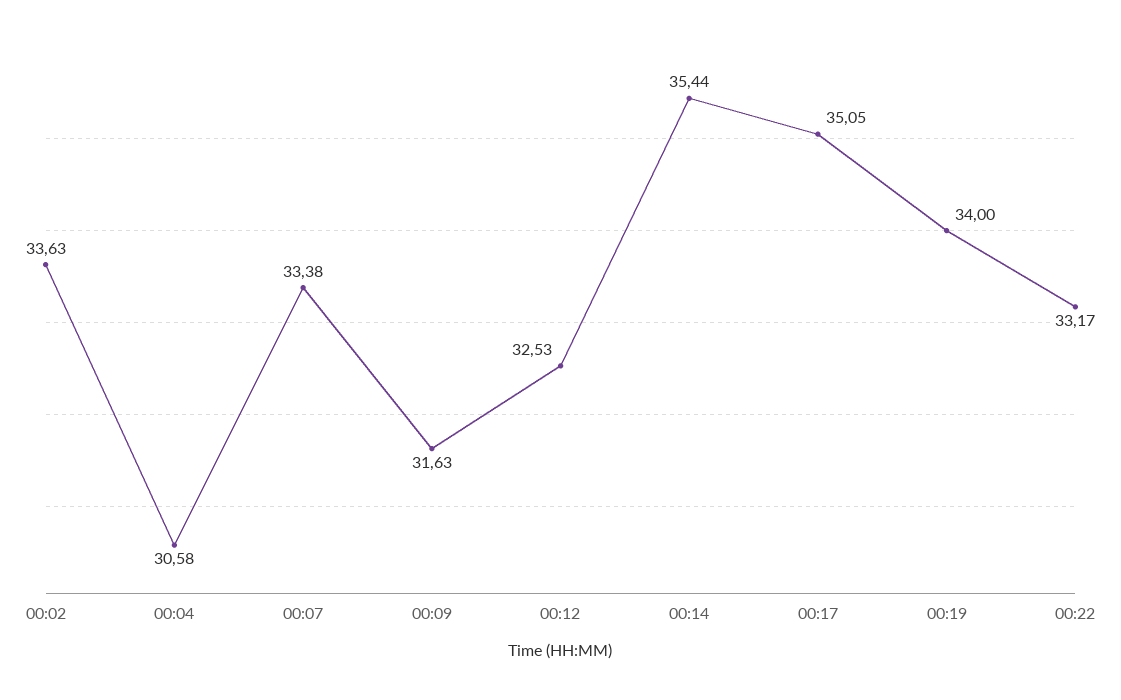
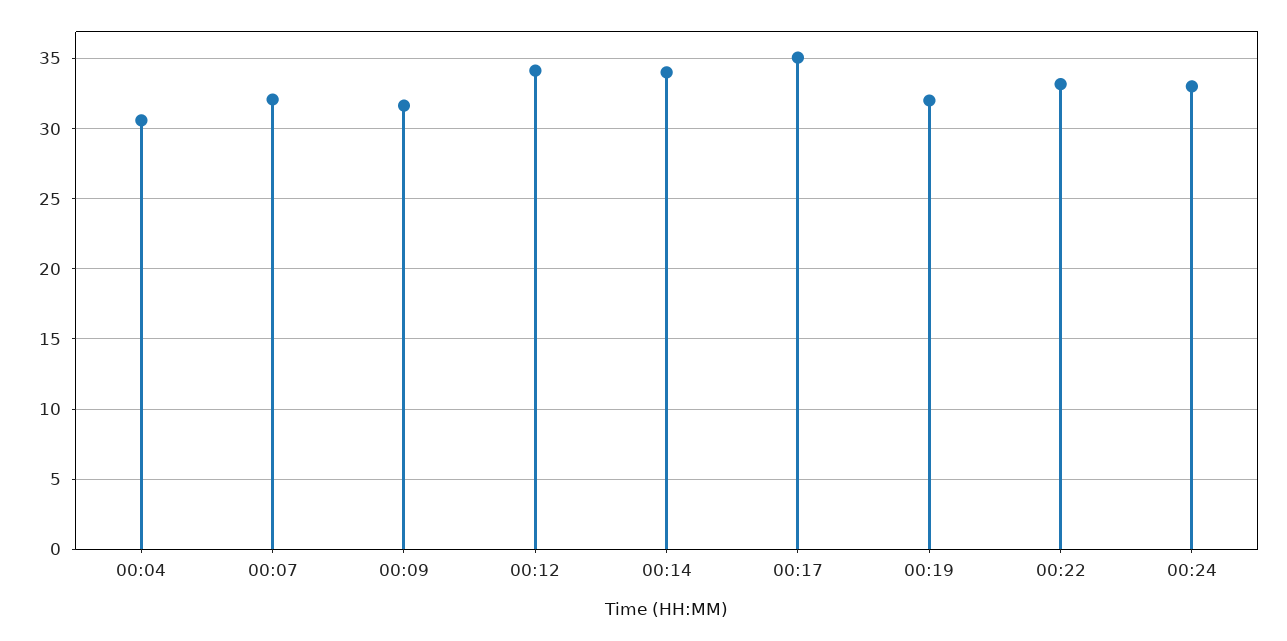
00:02: 33.63 -> none
00:07: 33.38 -> 32
00:12: 32.53 -> 34
00:14: 35.44 -> 34
00:19: 34 -> 32
00:24: none -> 33

